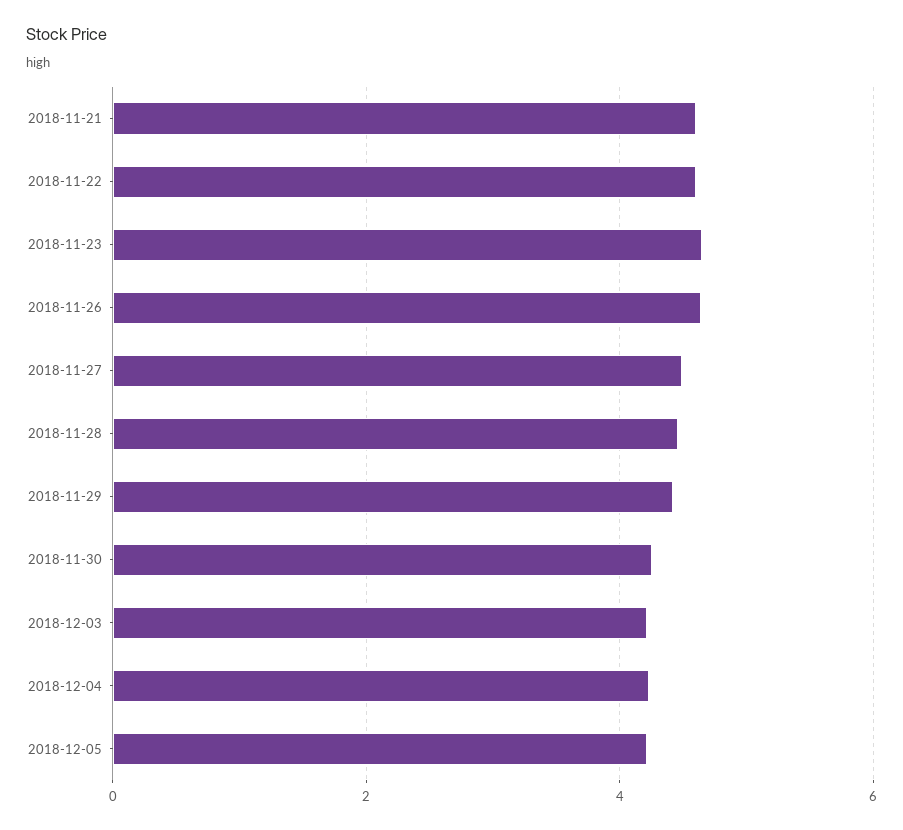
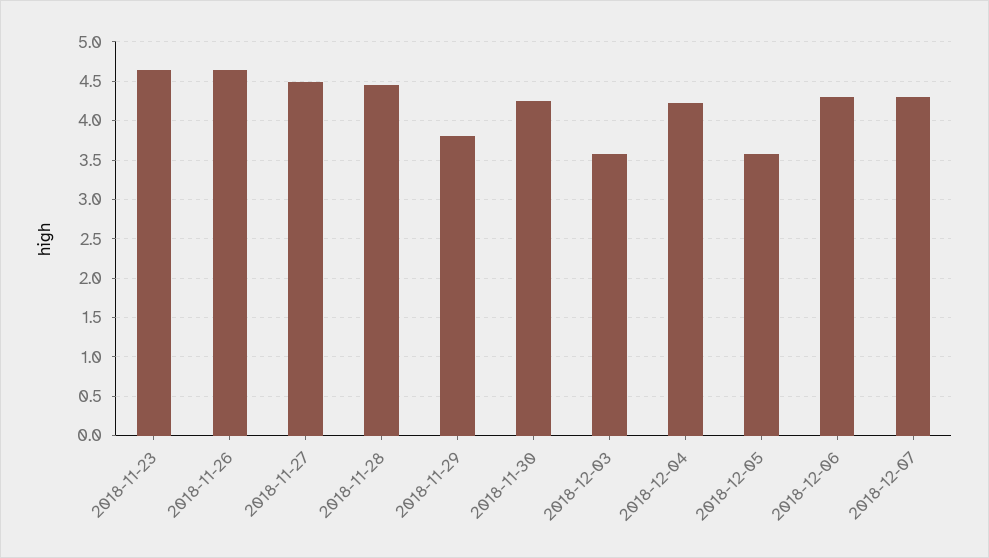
2018-11-21: 4.6 -> none
2018-11-22: 4.6 -> none
2018-11-29: 4.4 -> 3.8
2018-12-03: 4.2 -> 3.6
2018-12-05: 4.2 -> 3.6
2018-12-06: none -> 4.3
2018-12-07: none -> 4.3

